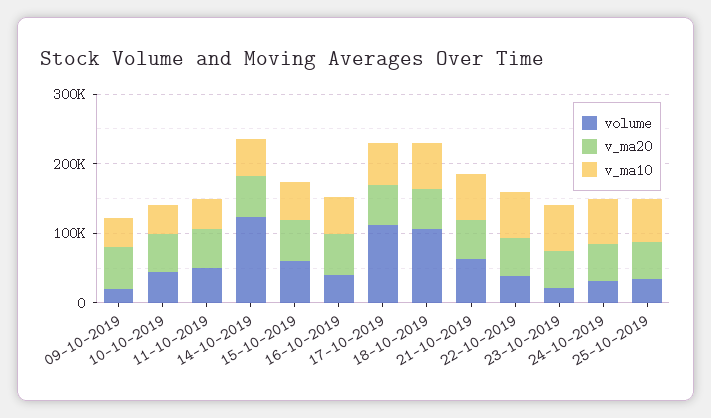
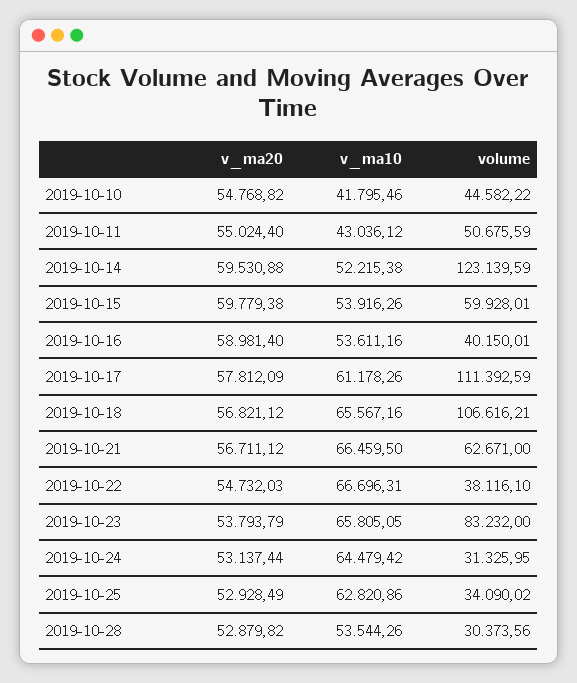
volume, 09-10-2019: 20000 -> none
v_ma20, 09-10-2019: 60000 -> none
v_ma10, 09-10-2019: 40000 -> none
volume, 23-10-2019: 20000 -> 83232
v_ma20, 2019-10-28: none -> 52879.82
v_ma10, 2019-10-28: none -> 53544.26
volume, 2019-10-28: none -> 30373.56

